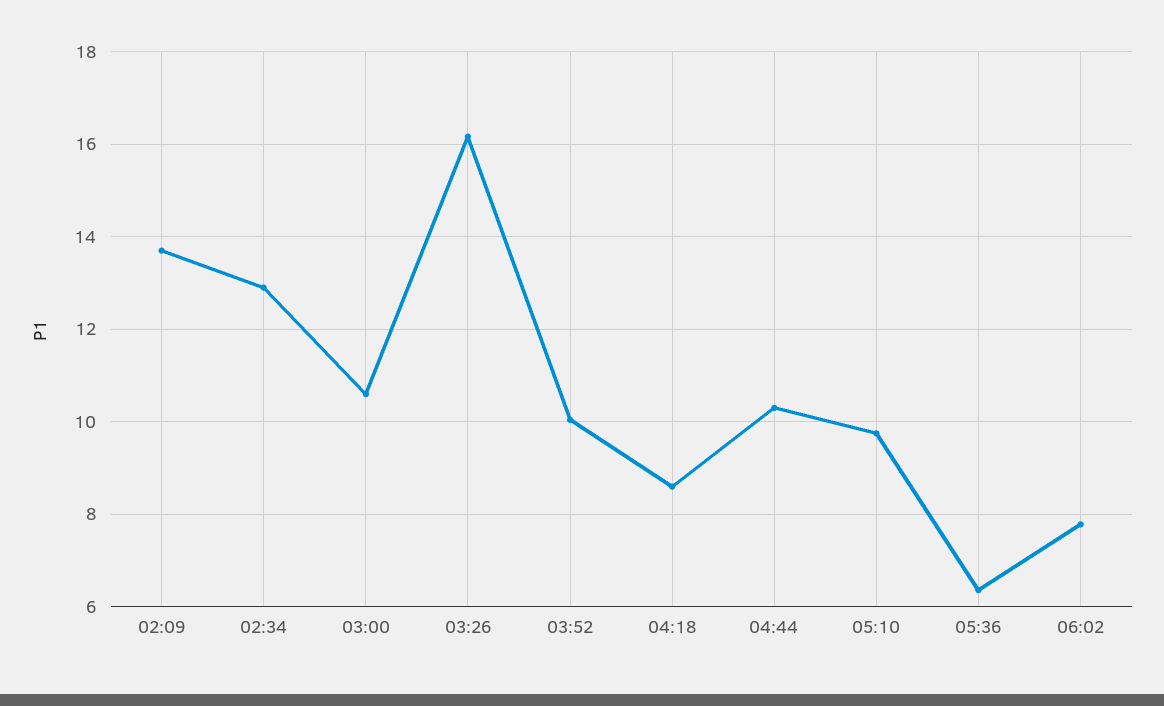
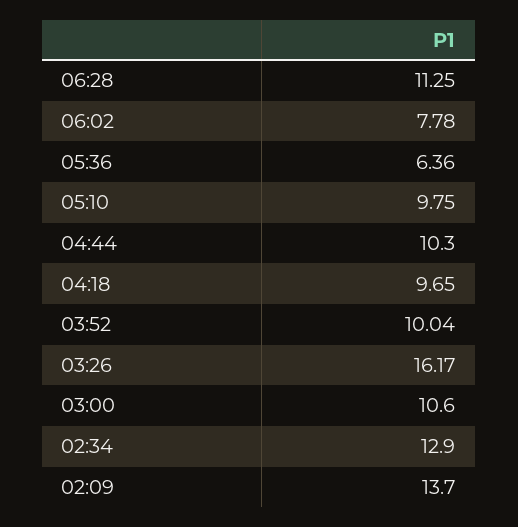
04:18: 8.6 -> 9.65
06:28: none -> 11.25

